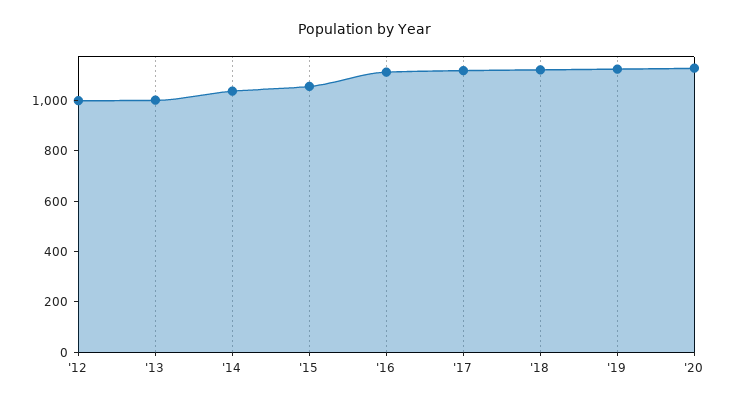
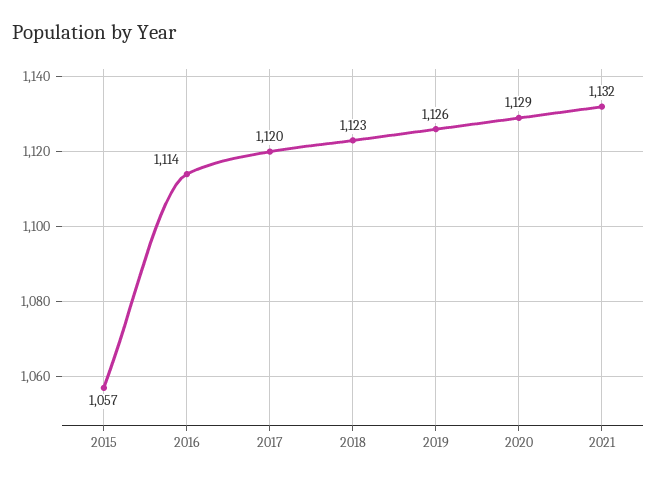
'12: 1000 -> none
'13: 1000 -> none
'14: 1050 -> none
2021: none -> 1132

